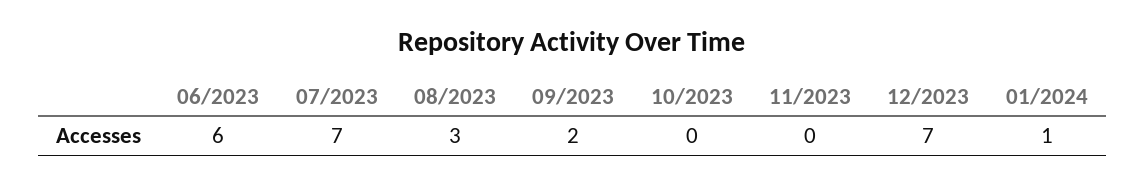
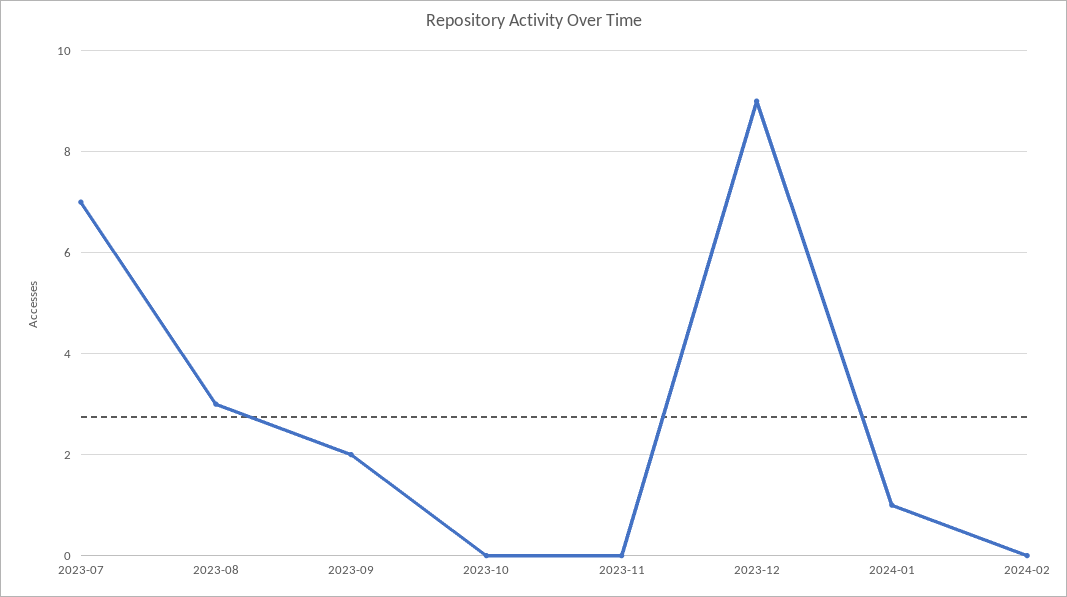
06/2023: 6 -> none
12/2023: 7 -> 9
2024-02: none -> 0

